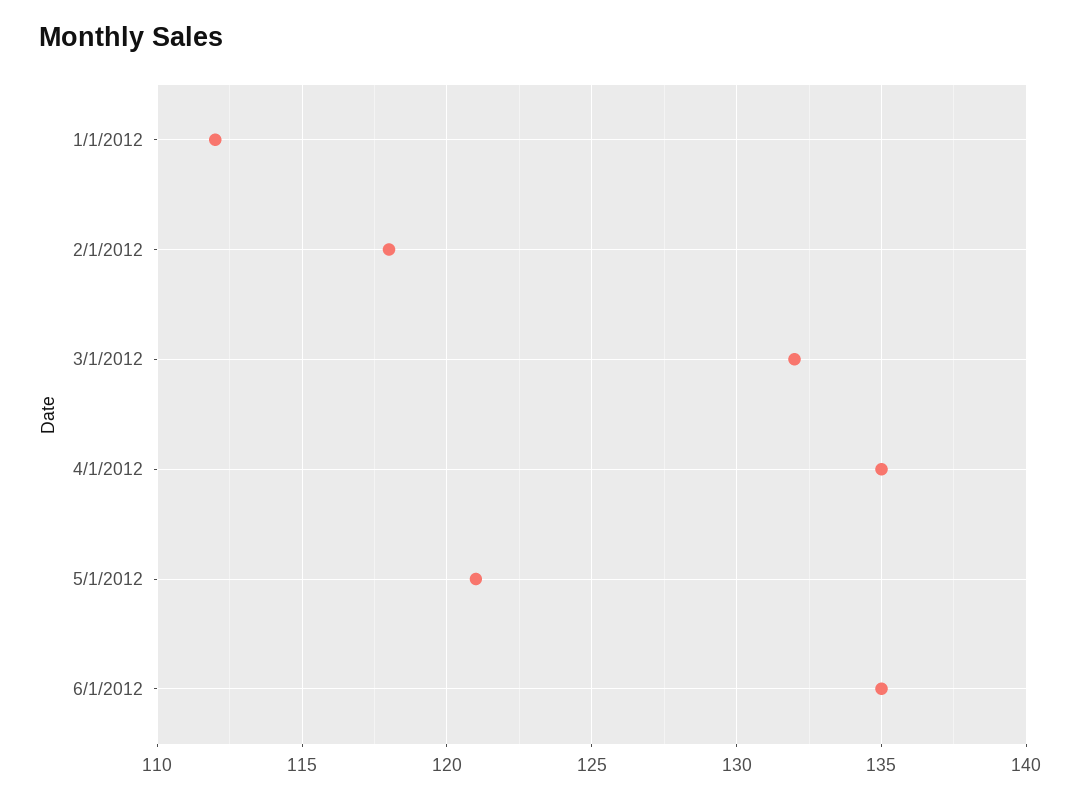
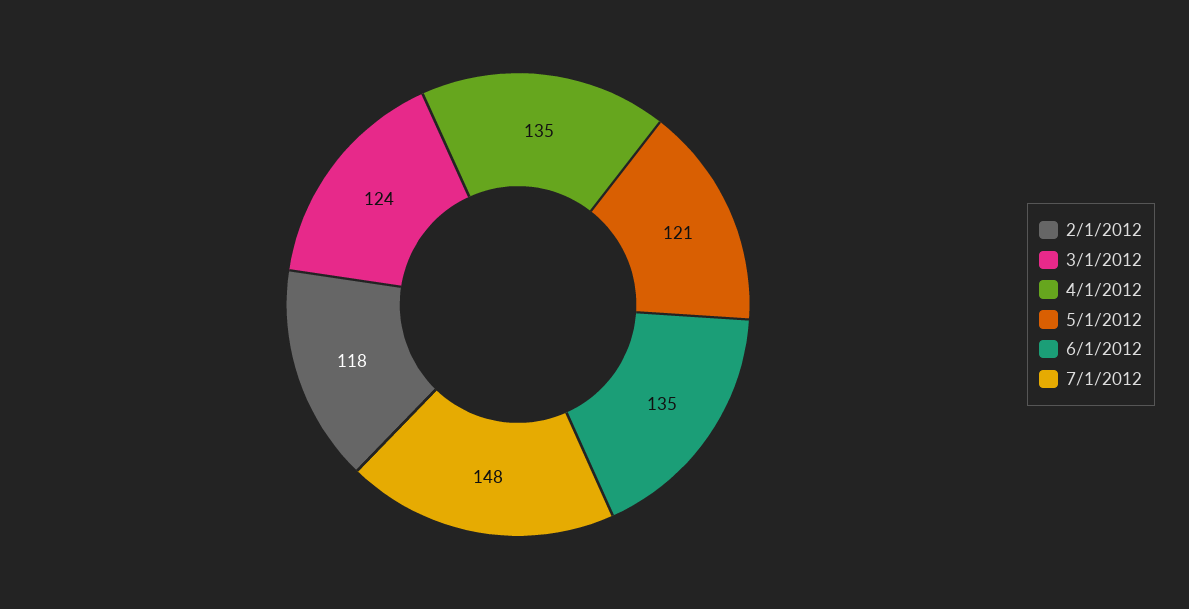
1/1/2012: 112 -> none
3/1/2012: 132 -> 124
7/1/2012: none -> 148

